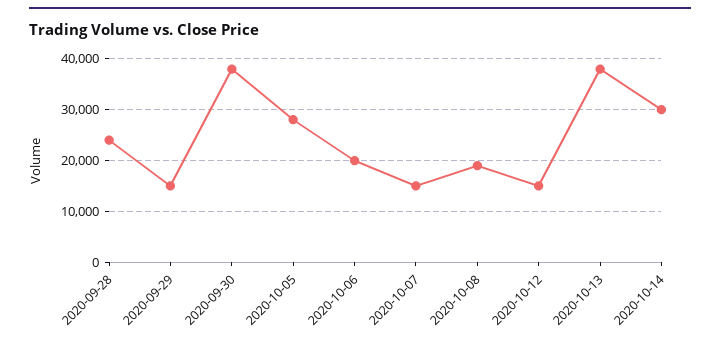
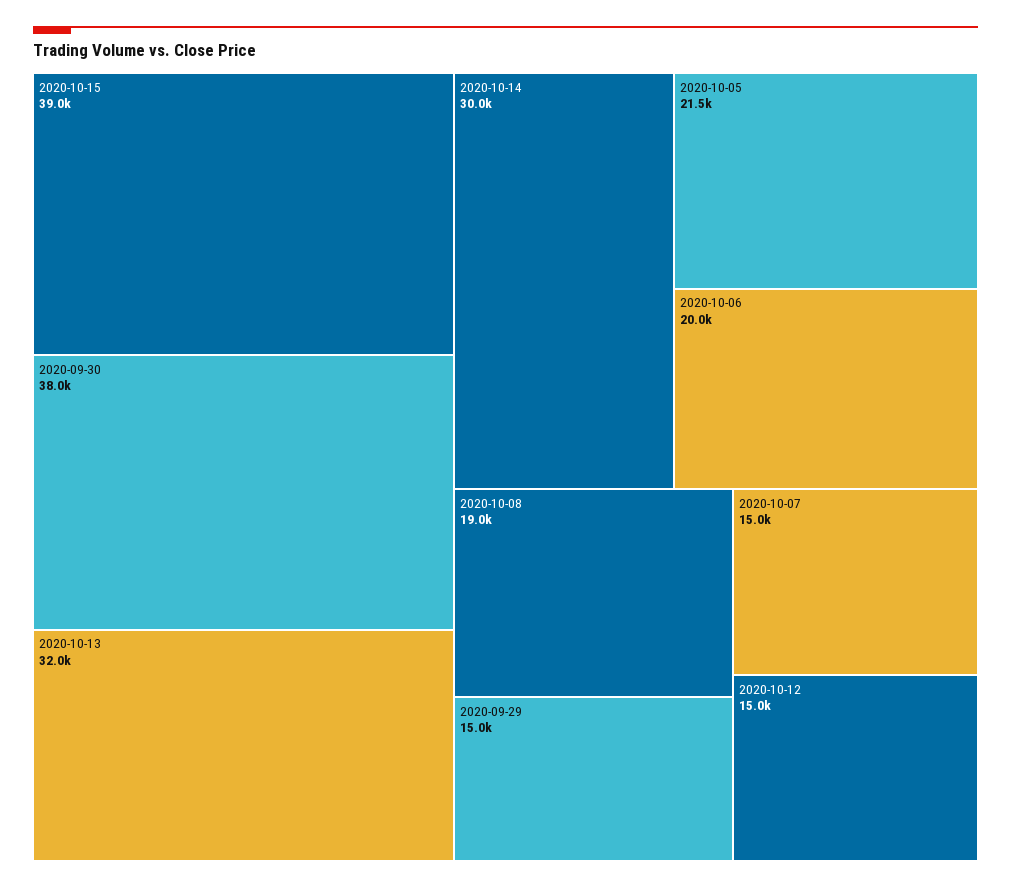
2020-09-28: 24000 -> none
2020-10-05: 28000 -> 21500
2020-10-13: 38000 -> 32000
2020-10-15: none -> 39000

